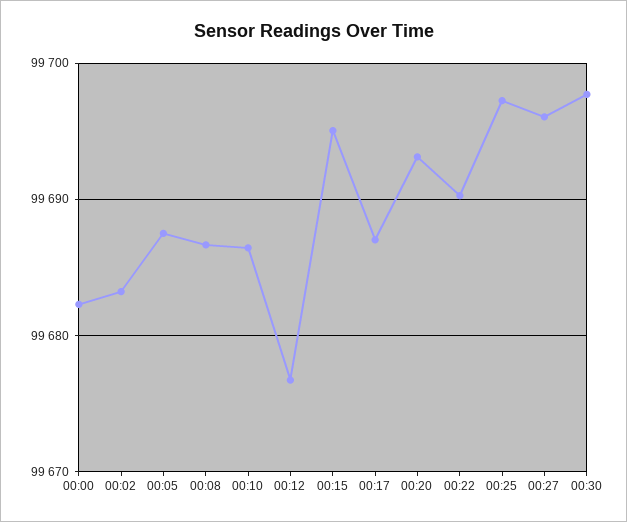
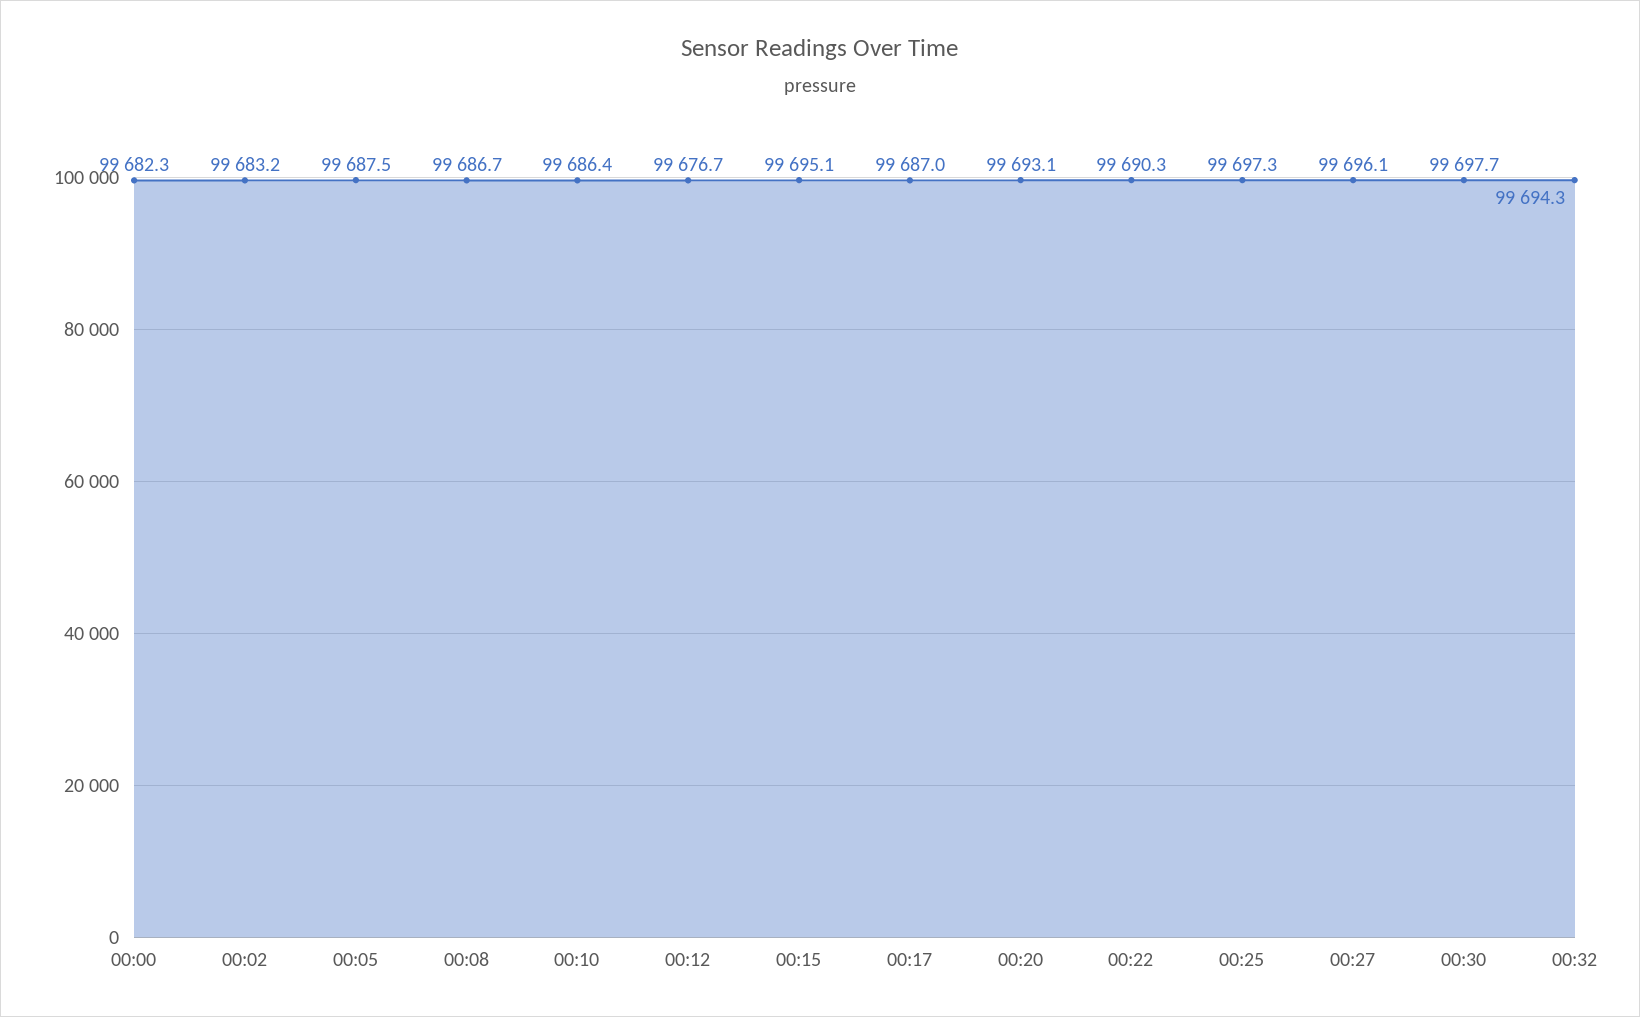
00:32: none -> 99694.3

